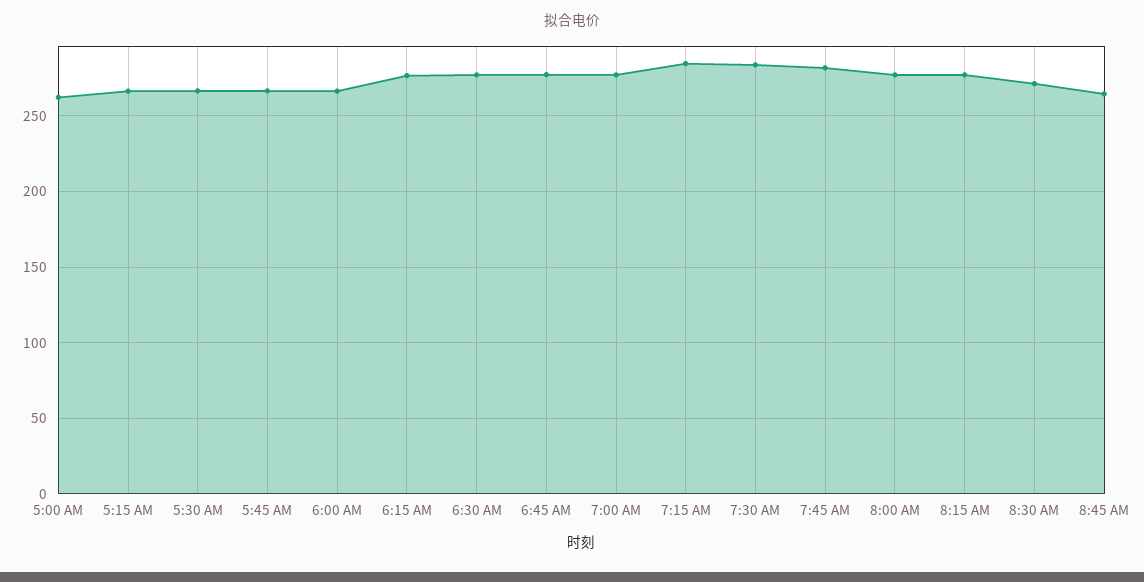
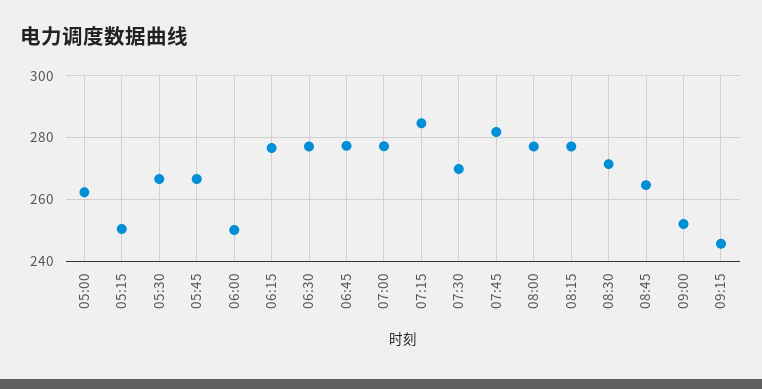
5:15 AM: 265 -> 250
6:00 AM: 265 -> 250
7:30 AM: 285 -> 270
09:00: none -> 252
09:15: none -> 246

